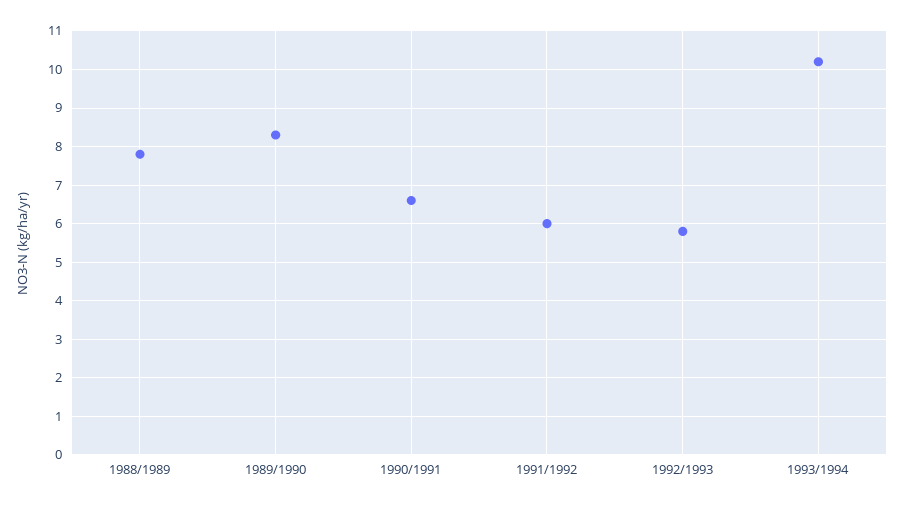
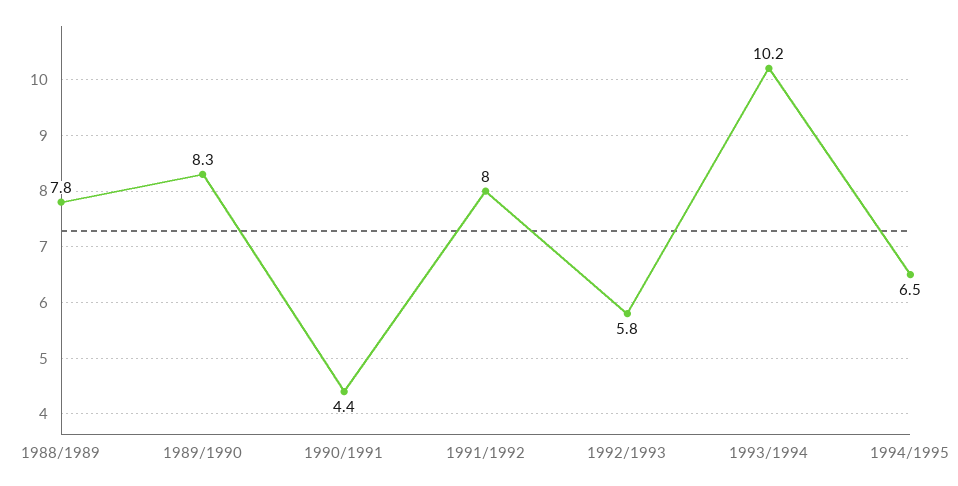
1990/1991: 6.5 -> 4.4
1991/1992: 6 -> 8
1994/1995: none -> 6.5

